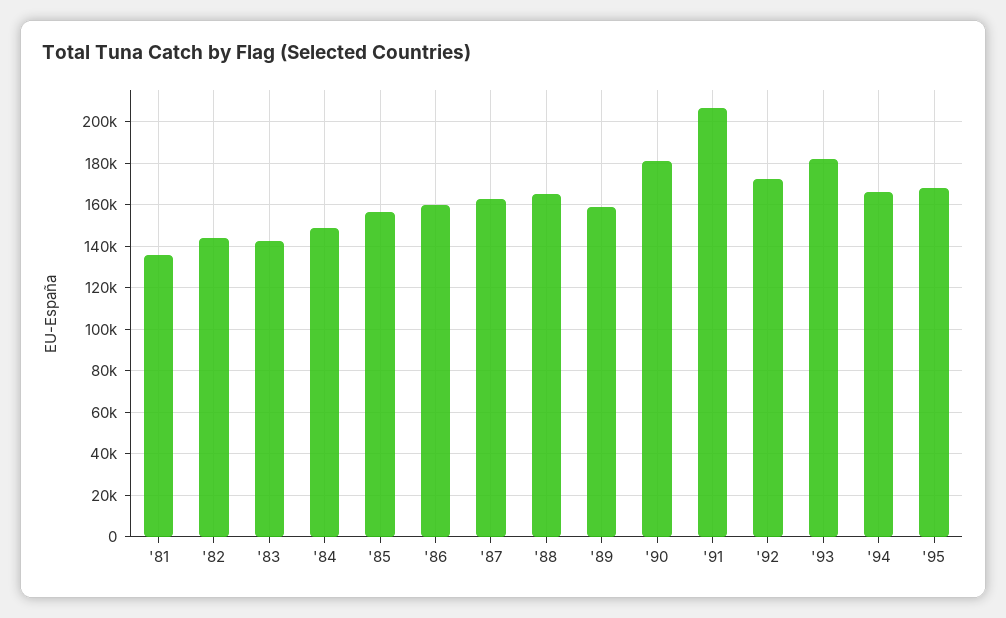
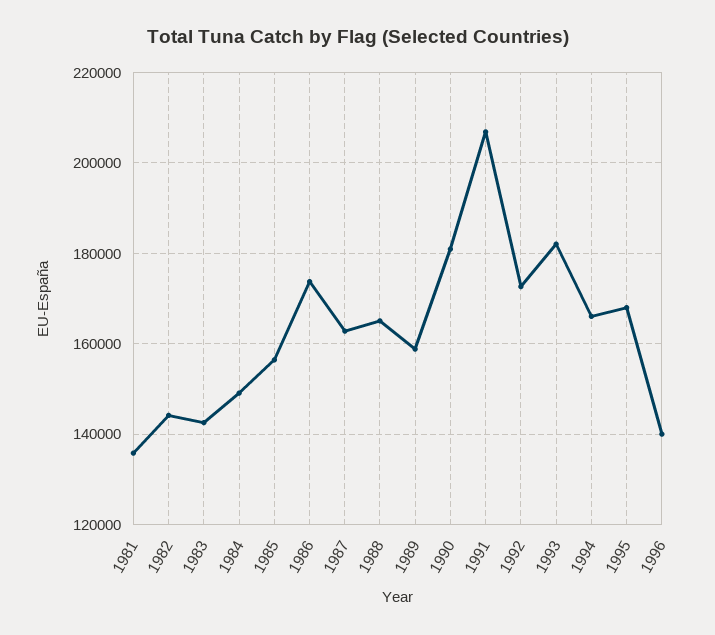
'86: 160000 -> 174000
1996: none -> 140000

